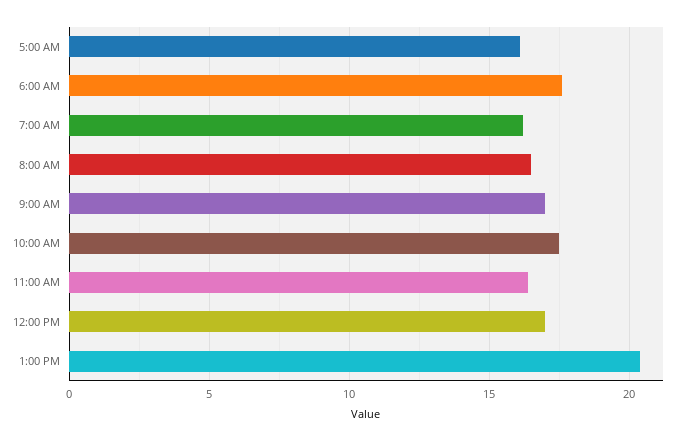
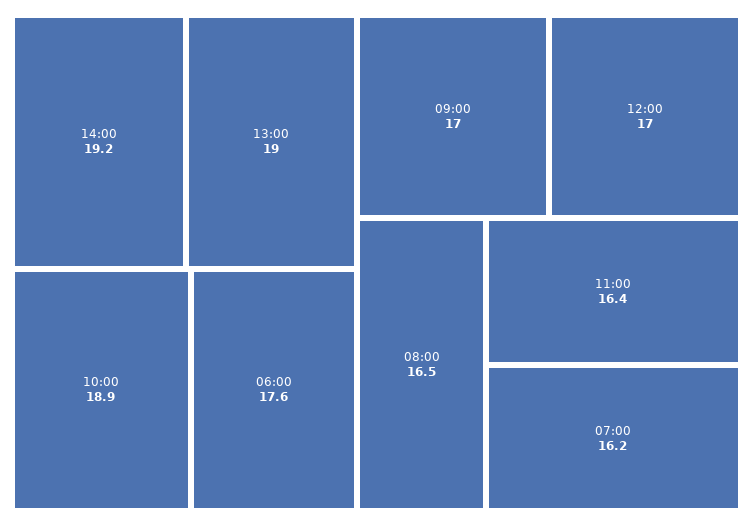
5:00 AM: 16 -> none
10:00 AM: 17.5 -> 18.9
1:00 PM: 20.5 -> 19
14:00: none -> 19.2

